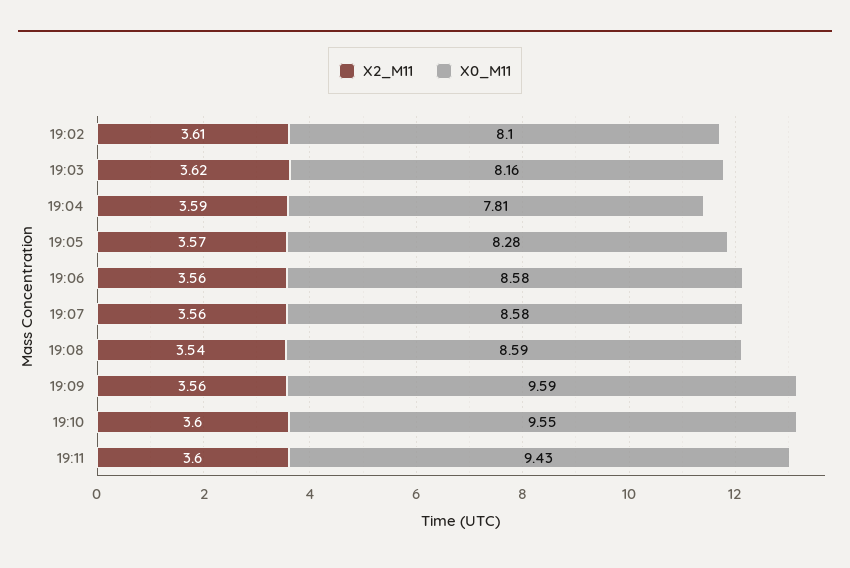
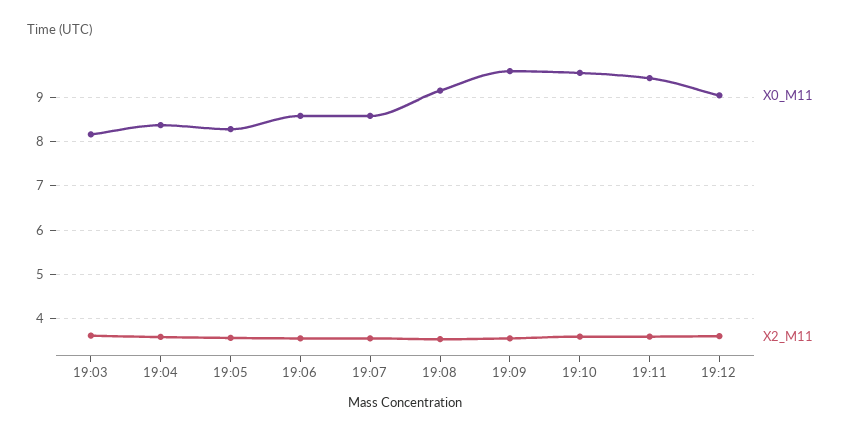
X2_M11, 19:02: 3.61 -> none
X0_M11, 19:02: 8.1 -> none
X0_M11, 19:04: 7.81 -> 8.4
X0_M11, 19:08: 8.59 -> 9.2
X0_M11, 19:12: none -> 9
X2_M11, 19:12: none -> 3.6

